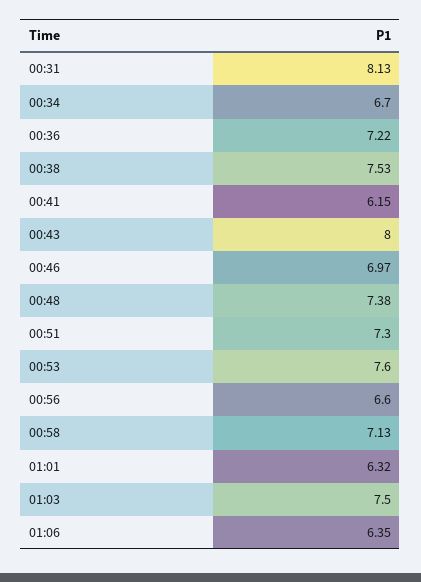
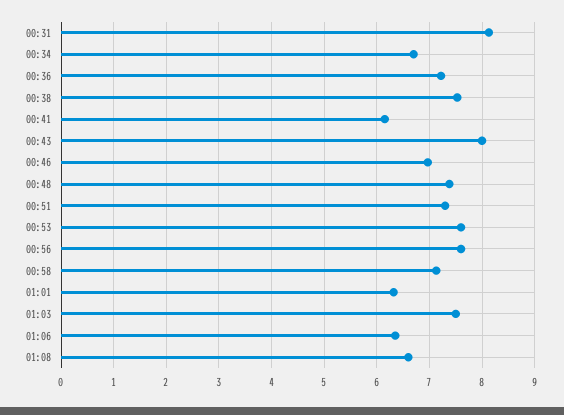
00:56: 6.6 -> 7.6
01:08: none -> 6.6

